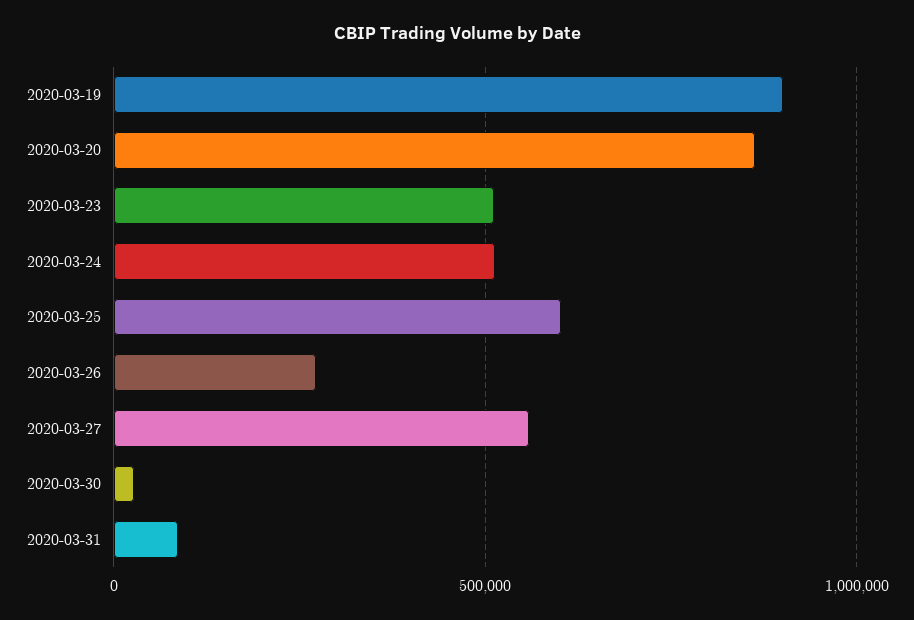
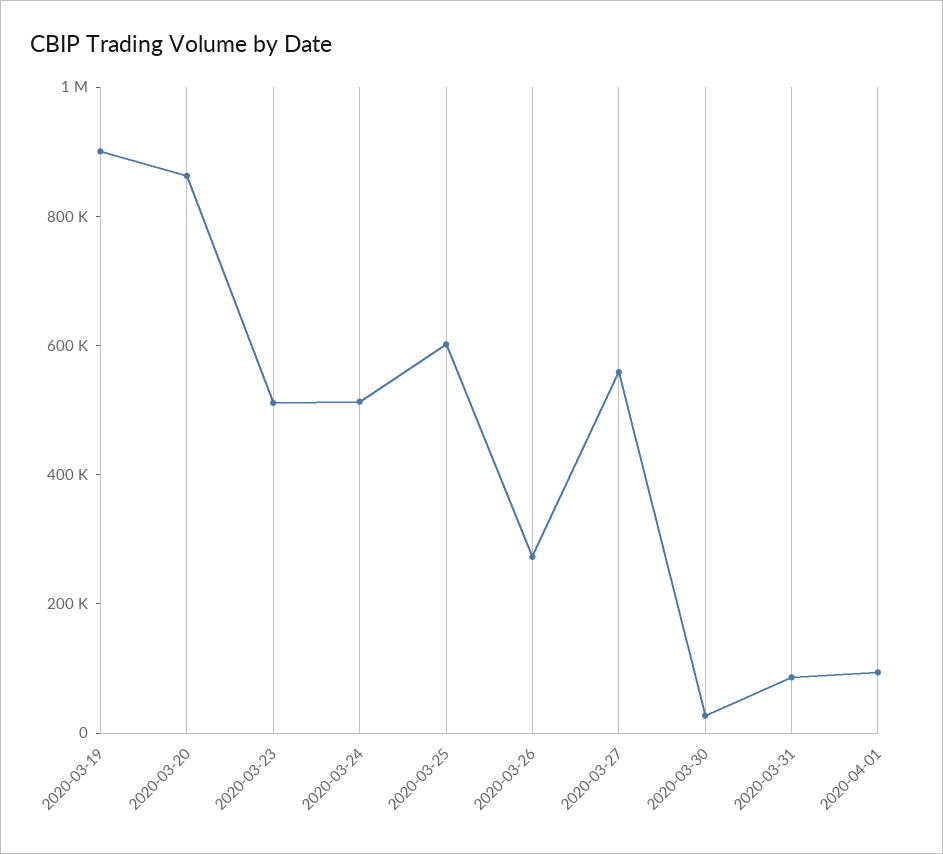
2020-04-01: none -> 100000

